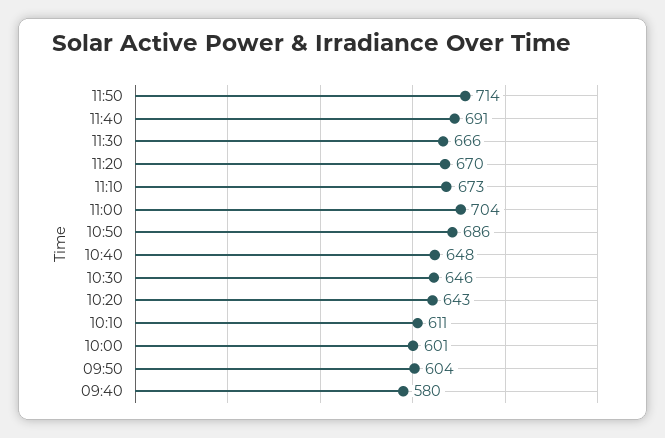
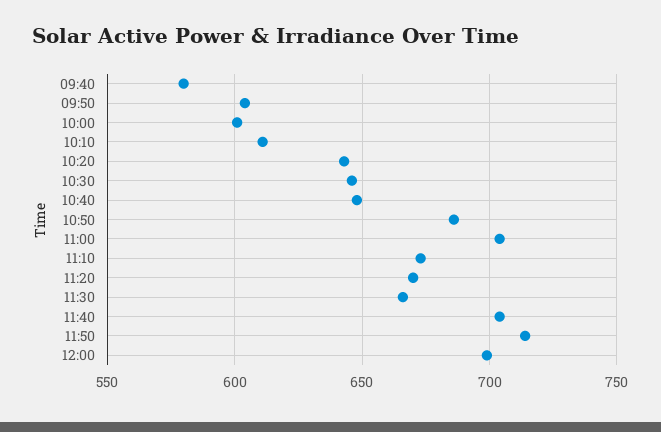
11:40: 691 -> 705
12:00: none -> 700

